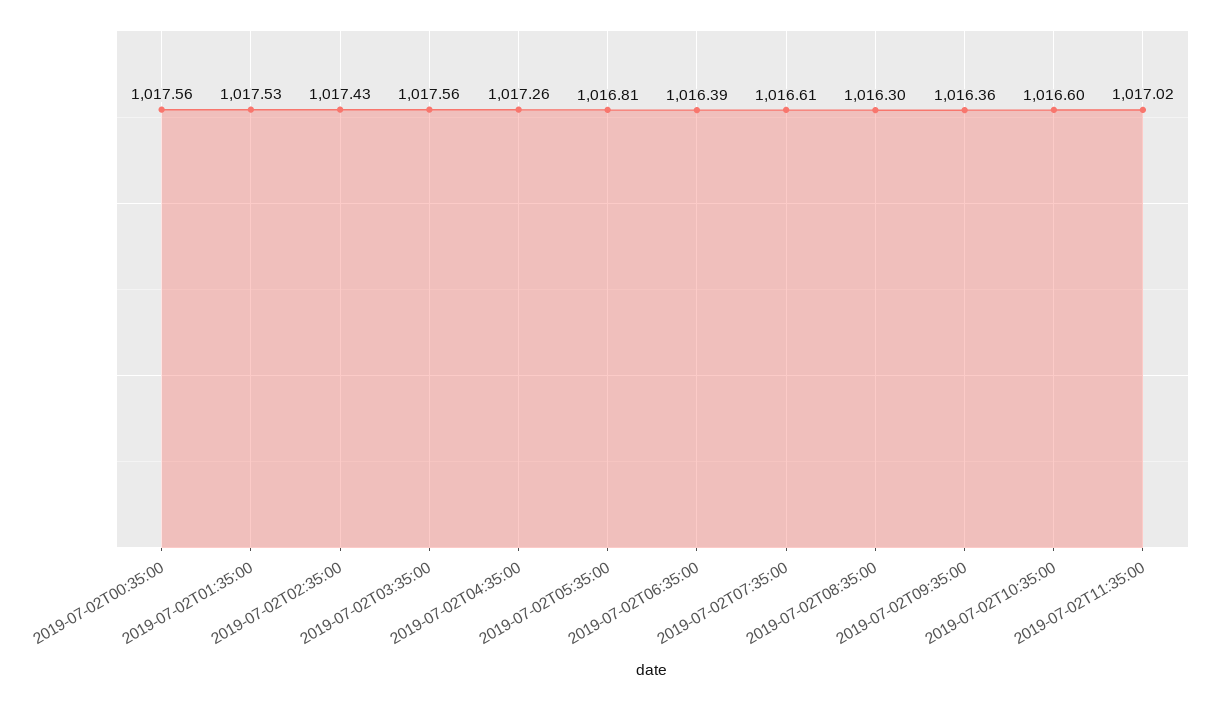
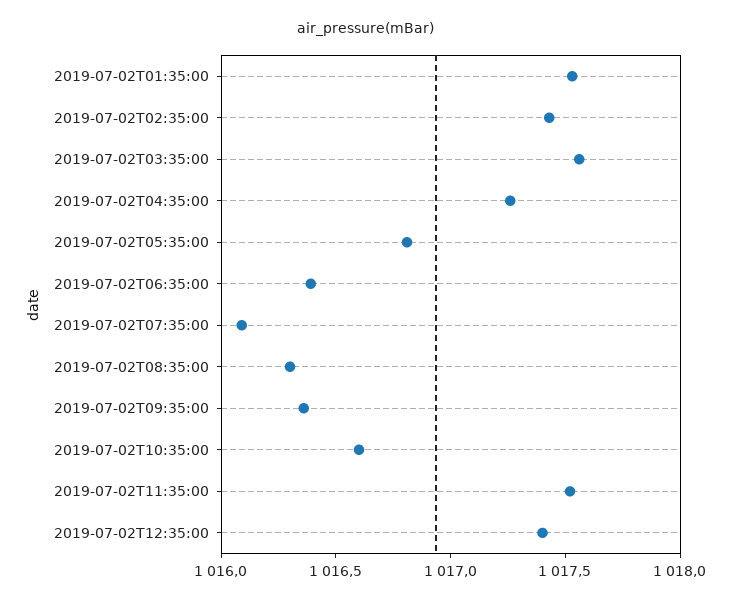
2019-07-02T00:35:00: 1017.56 -> none
2019-07-02T07:35:00: 1016.61 -> 1016.1
2019-07-02T11:35:00: 1017.02 -> 1017.5
2019-07-02T12:35:00: none -> 1017.4

